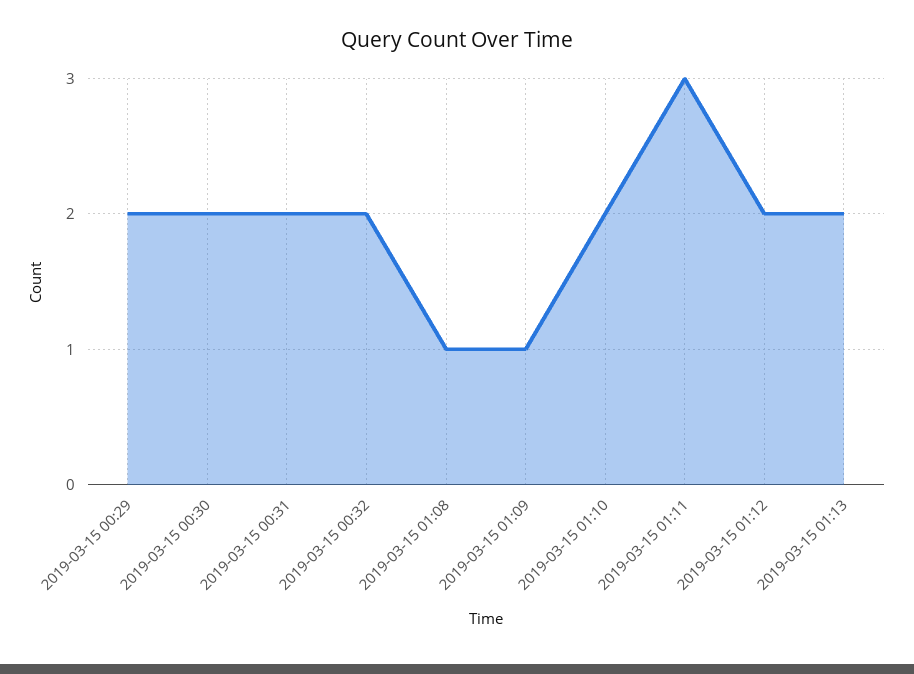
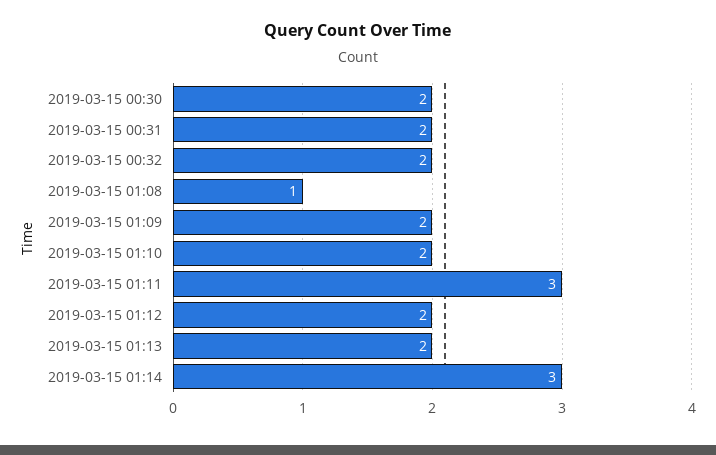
2019-03-15 00:29: 2 -> none
2019-03-15 01:09: 1 -> 2
2019-03-15 01:14: none -> 3

